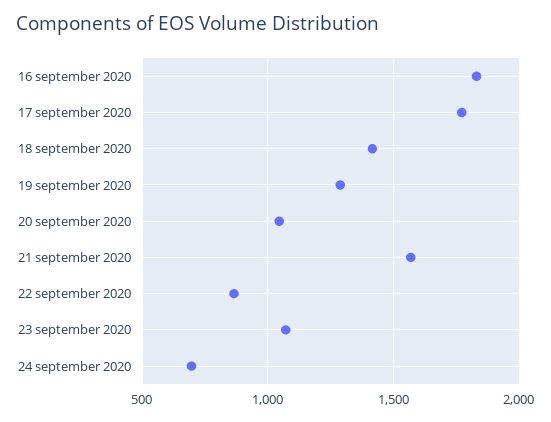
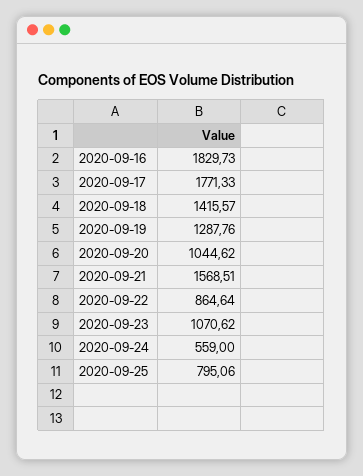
24 september 2020: 700 -> 559
2020-09-25: none -> 795.06

